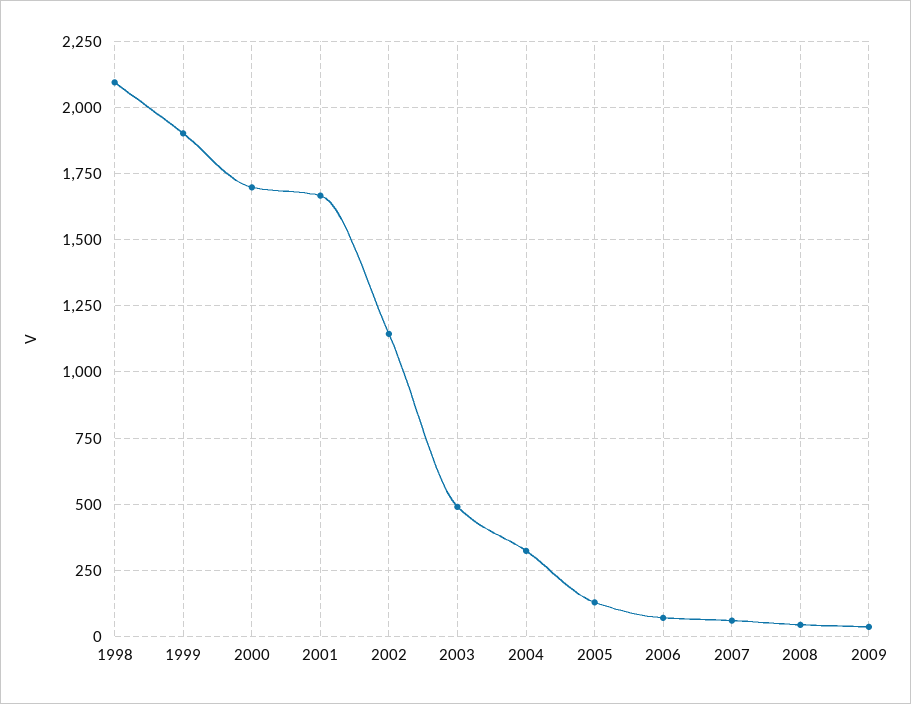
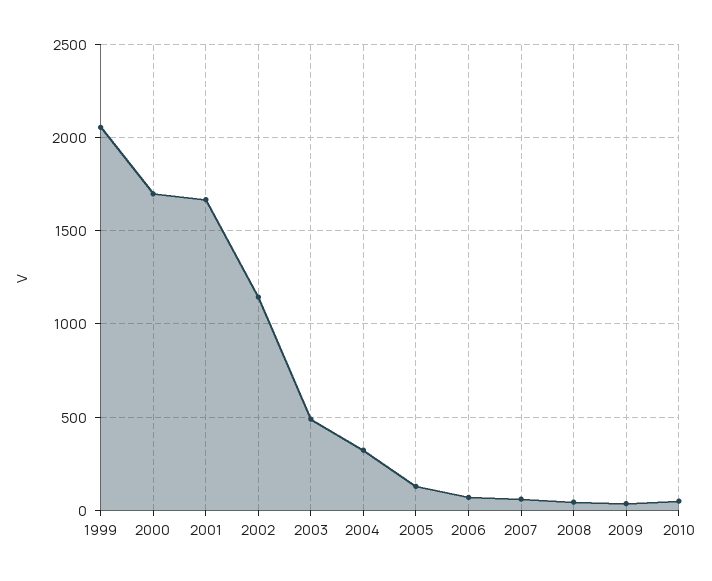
1998: 2100 -> none
1999: 1900 -> 2050
2010: none -> 50

